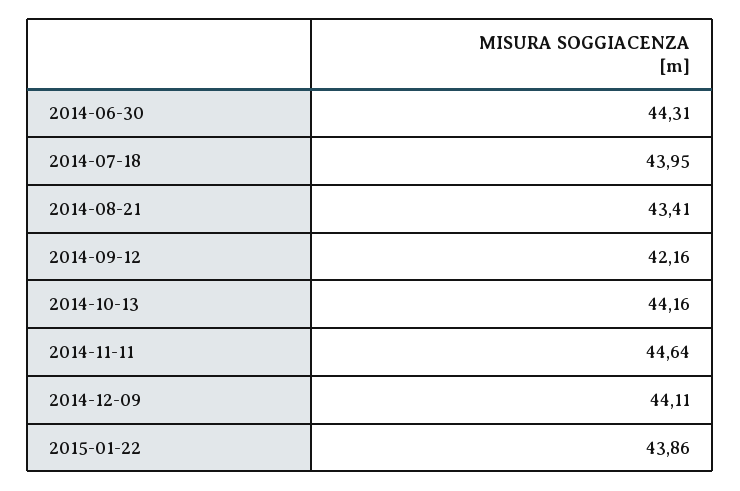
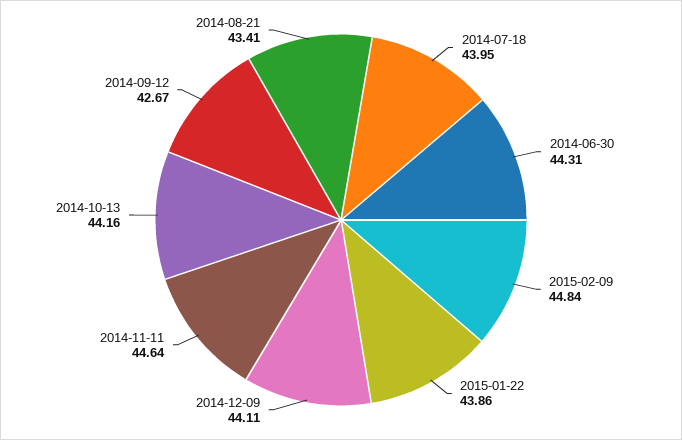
2014-09-12: 42.16 -> 42.67
2015-02-09: none -> 44.84

